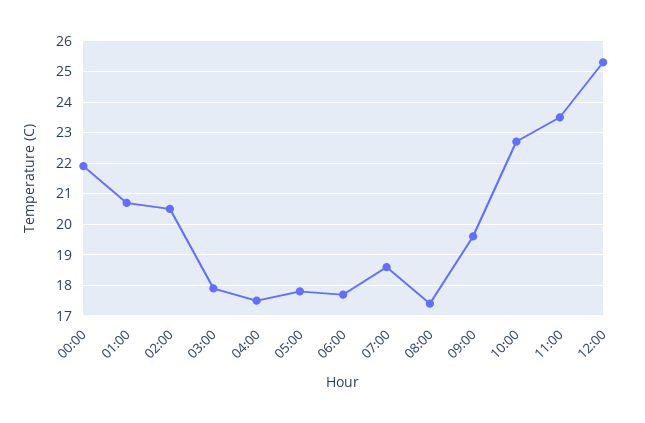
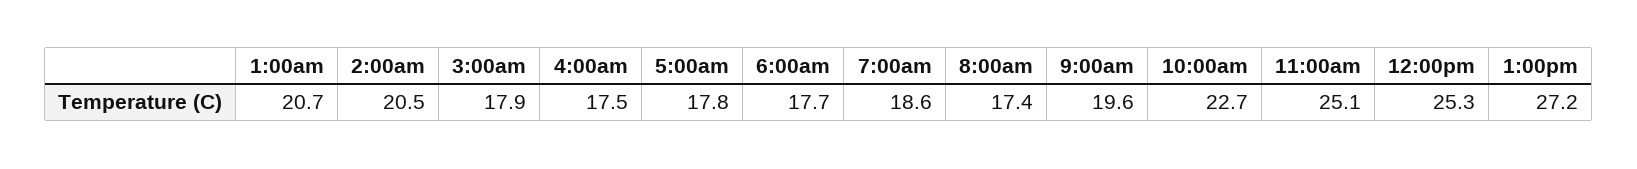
00:00: 22 -> none
11:00: 23.5 -> 25.1
1:00pm: none -> 27.2

